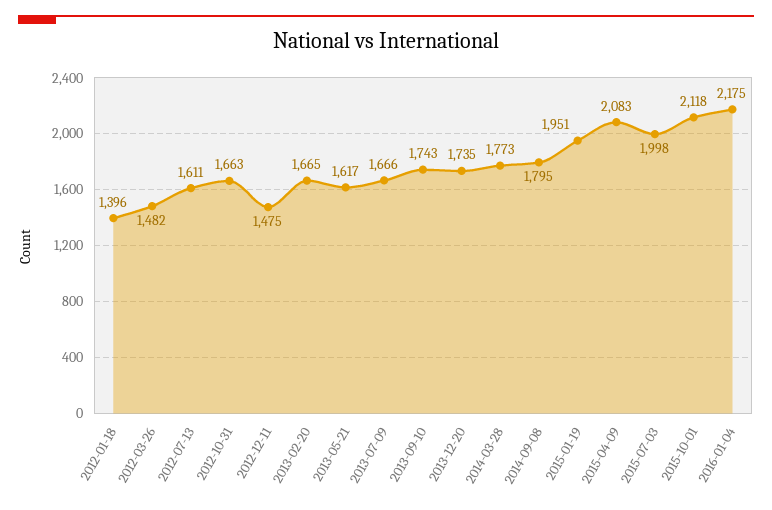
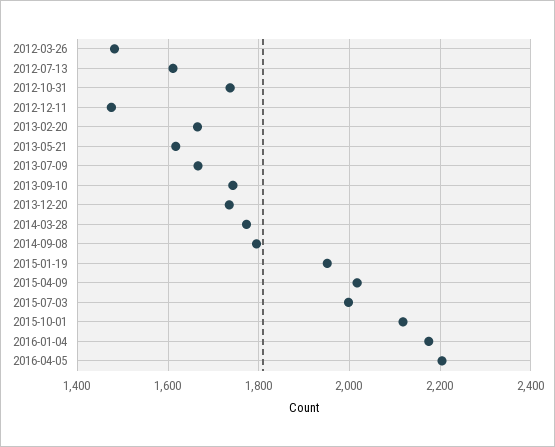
2012-01-18: 1396 -> none
2012-10-31: 1663 -> 1740
2015-04-09: 2083 -> 2020
2016-04-05: none -> 2200

